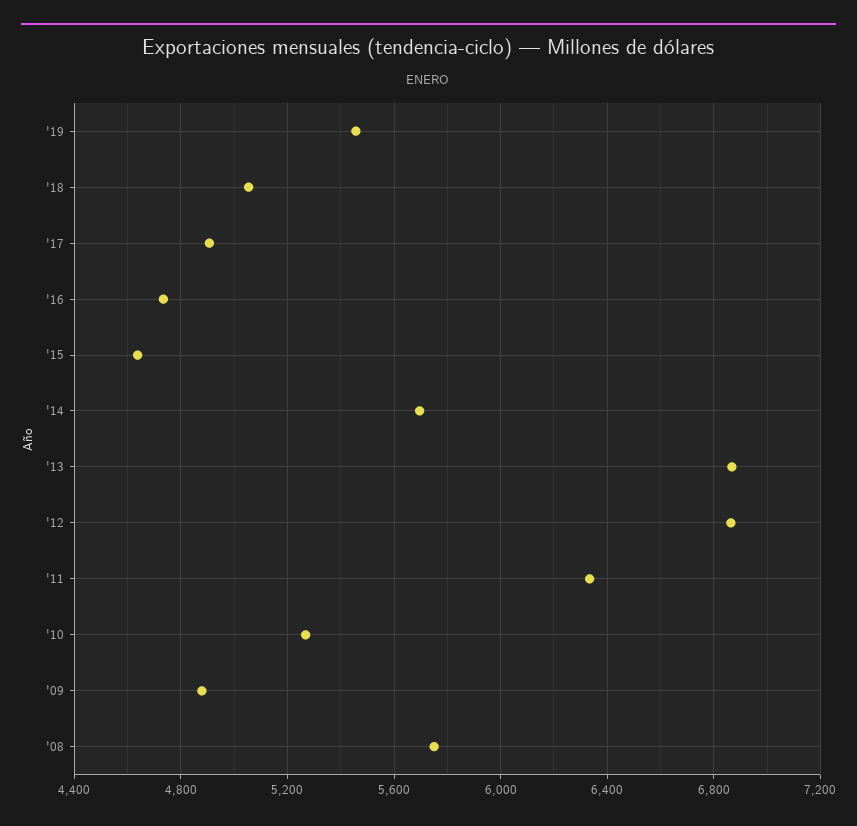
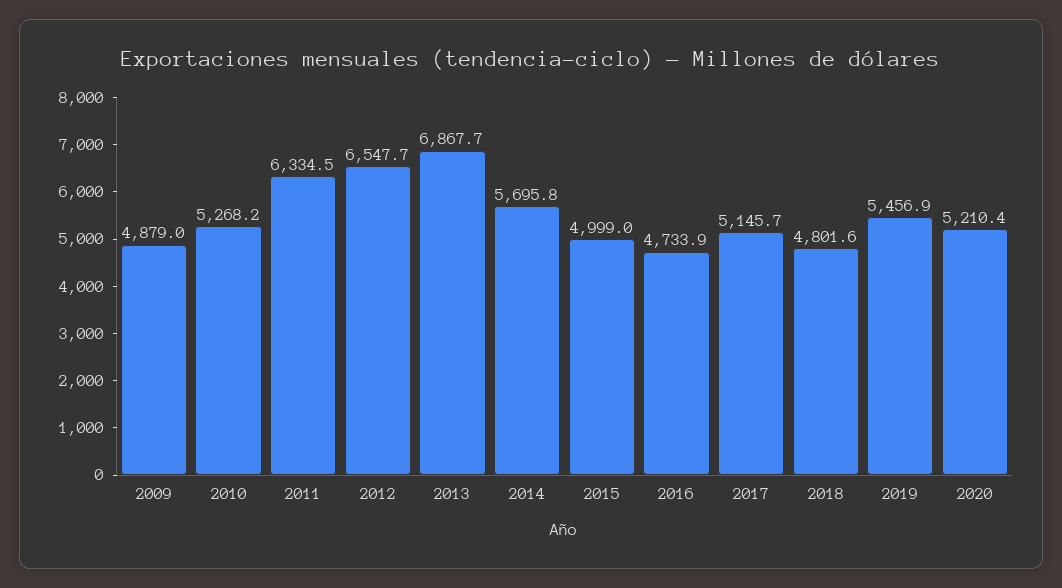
'18: 5050 -> 4801.6
'17: 4900 -> 5145.7
'15: 4650 -> 4999
'12: 6850 -> 6547.7
'08: 5750 -> none
2020: none -> 5210.4

